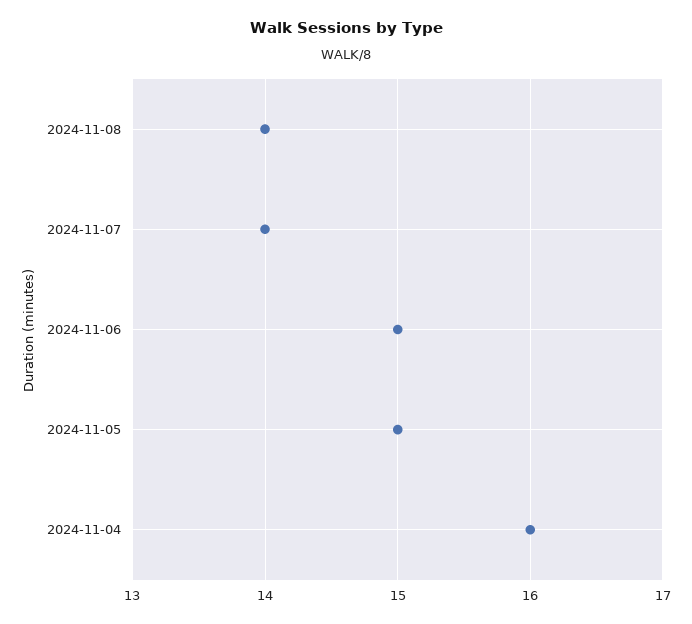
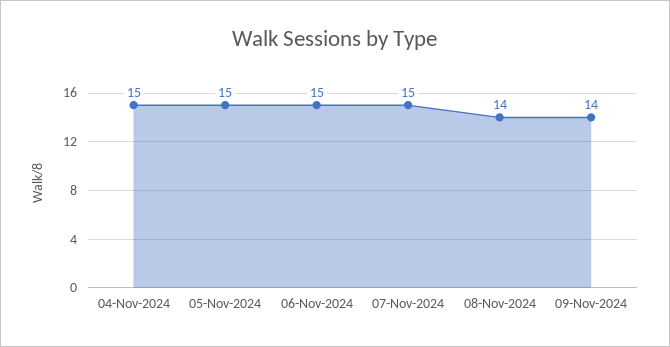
2024-11-07: 14 -> 15
2024-11-04: 16 -> 15
09-Nov-2024: none -> 14

